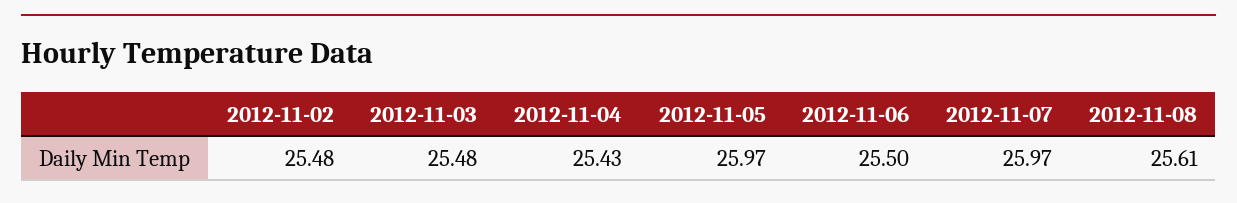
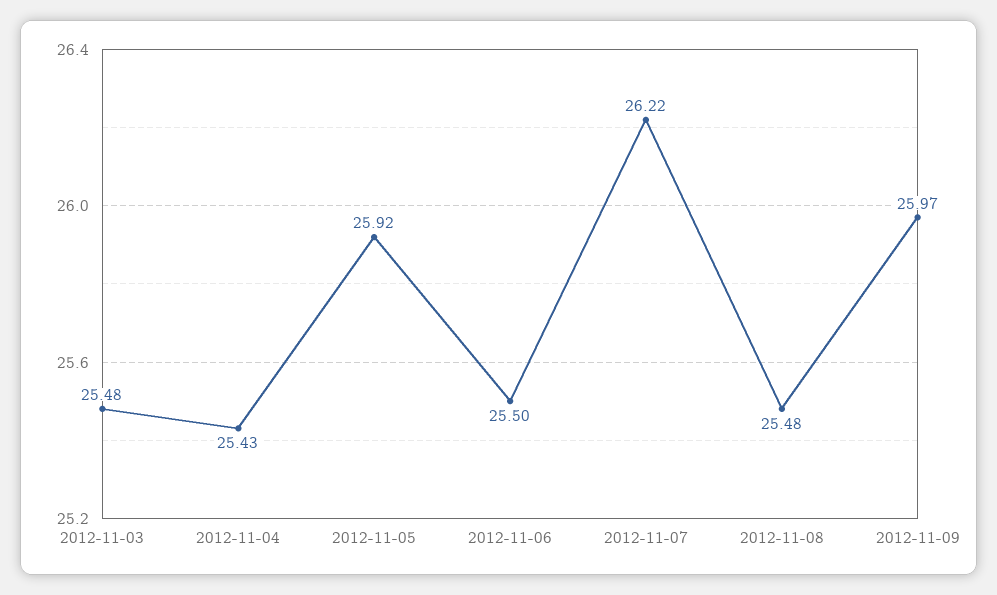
2012-11-02: 25.48 -> none
2012-11-05: 25.97 -> 25.92
2012-11-07: 25.97 -> 26.22
2012-11-08: 25.61 -> 25.48
2012-11-09: none -> 25.97

